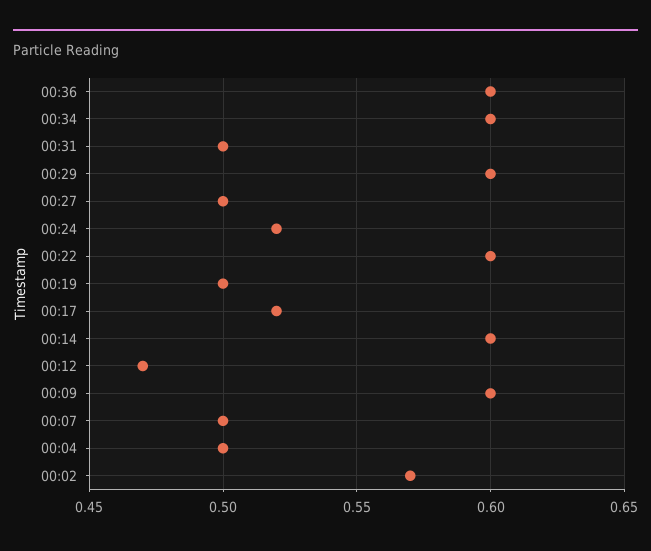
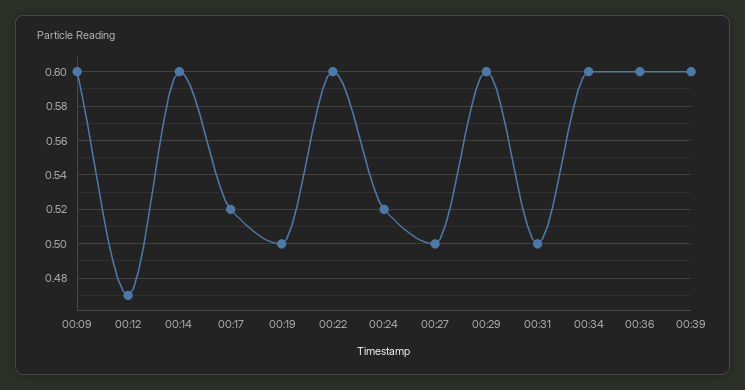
00:07: 0.5 -> none
00:04: 0.5 -> none
00:02: 0.57 -> none
00:39: none -> 0.6

